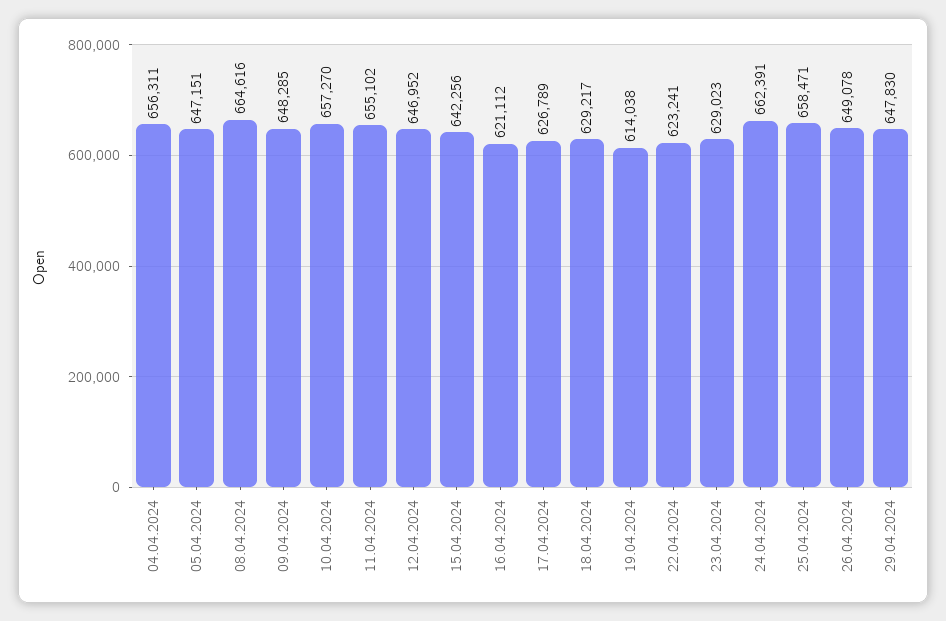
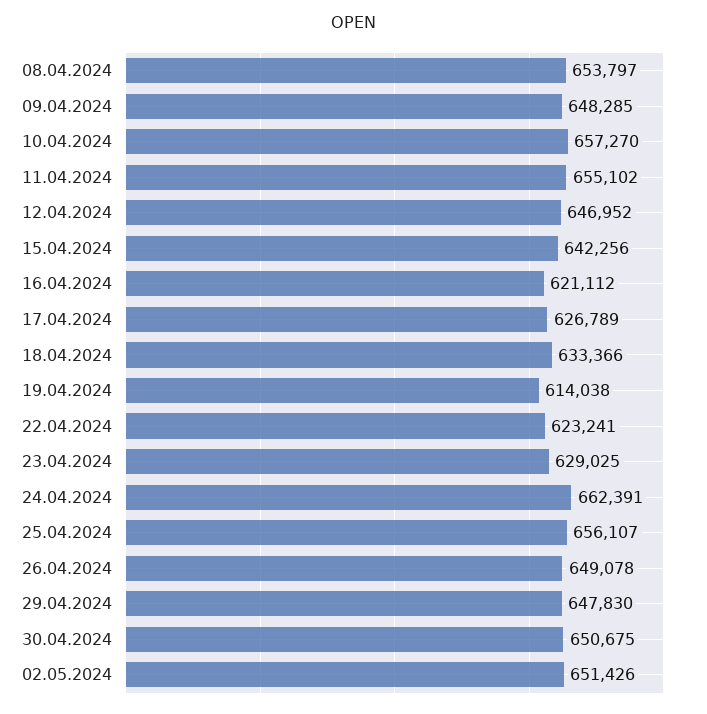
04.04.2024: 656311 -> none
05.04.2024: 647151 -> none
08.04.2024: 664616 -> 653797
18.04.2024: 629217 -> 633366
23.04.2024: 629023 -> 629025
25.04.2024: 658471 -> 656107
30.04.2024: none -> 650675
02.05.2024: none -> 651426

